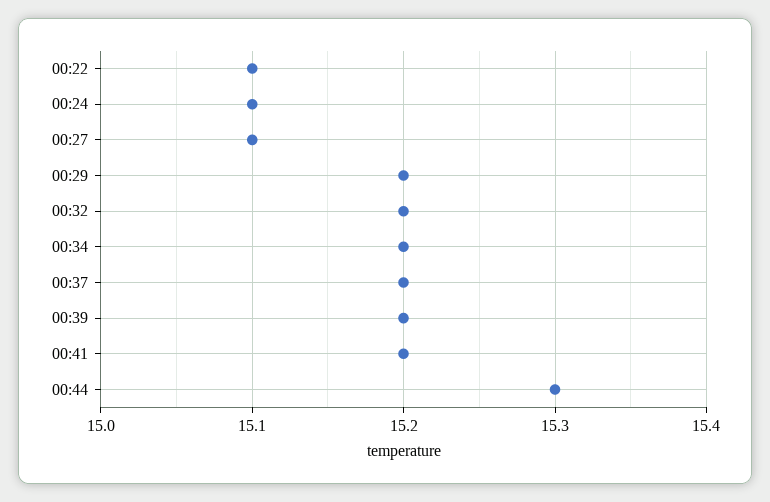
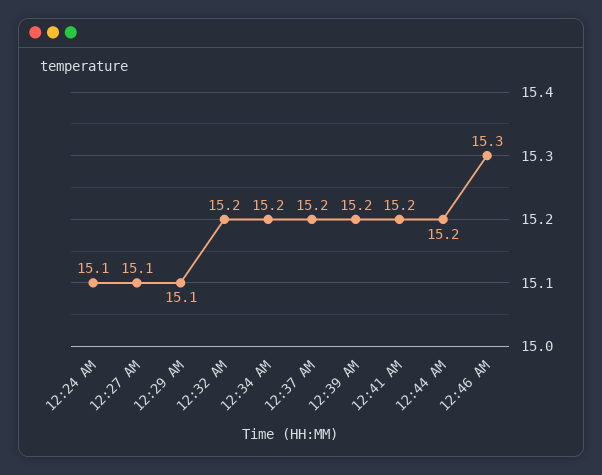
00:22: 15.1 -> none
00:29: 15.2 -> 15.1
00:44: 15.3 -> 15.2
12:46 AM: none -> 15.3

